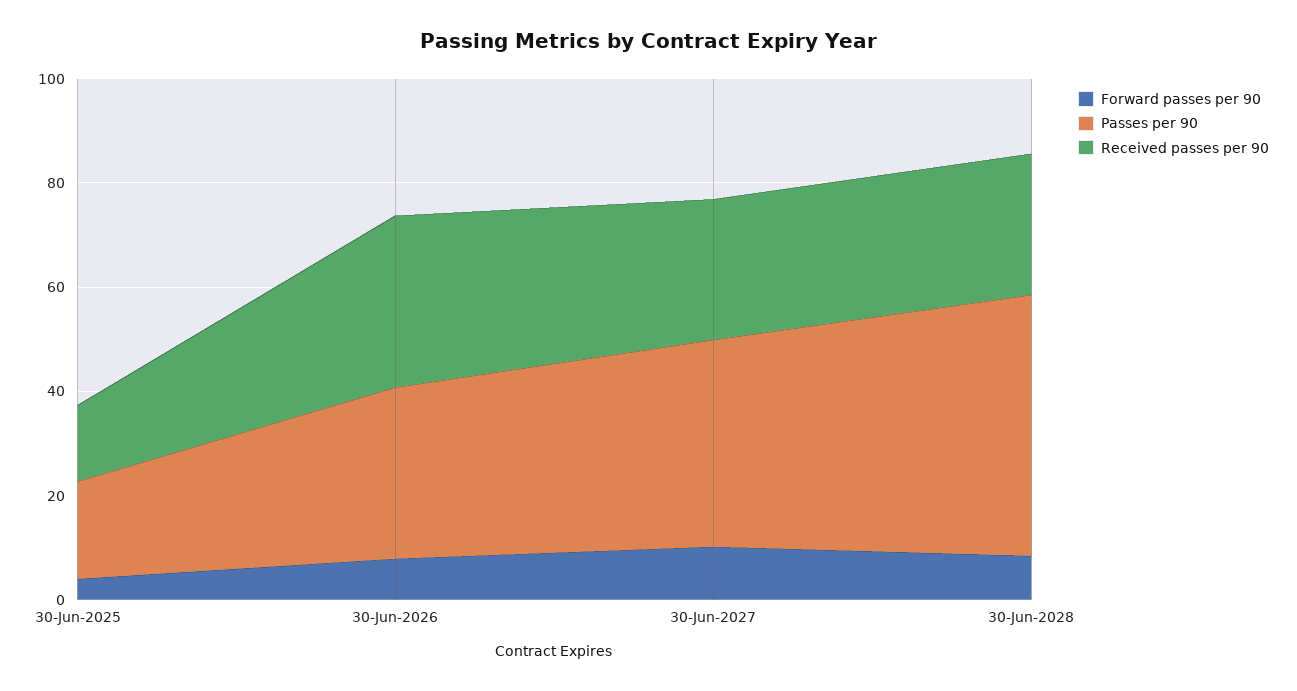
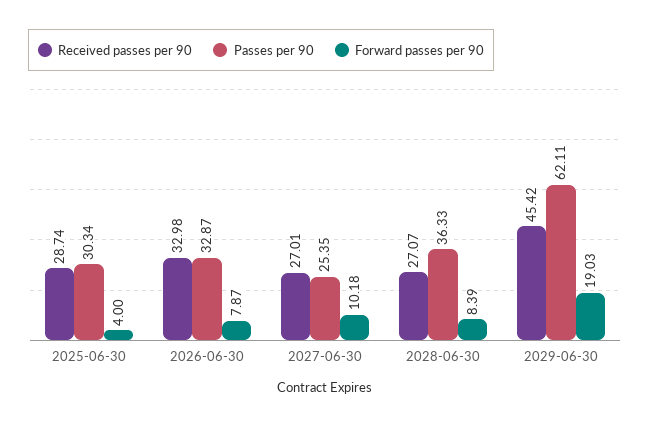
Passes per 90, 30-Jun-2025: 20 -> 30.34
Received passes per 90, 30-Jun-2025: 15 -> 28.74
Passes per 90, 30-Jun-2027: 40 -> 25.35
Passes per 90, 30-Jun-2028: 50 -> 36.33
Received passes per 90, 2029-06-30: none -> 45.42
Passes per 90, 2029-06-30: none -> 62.11
Forward passes per 90, 2029-06-30: none -> 19.03

